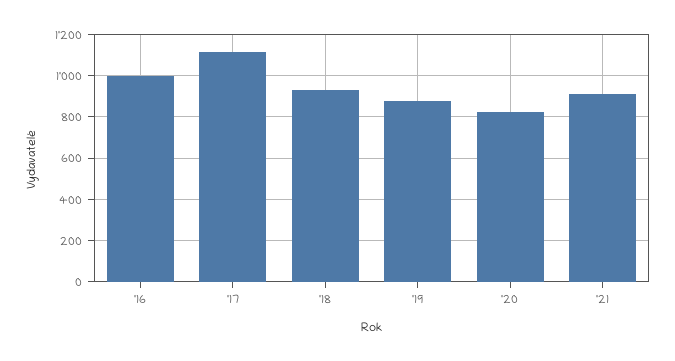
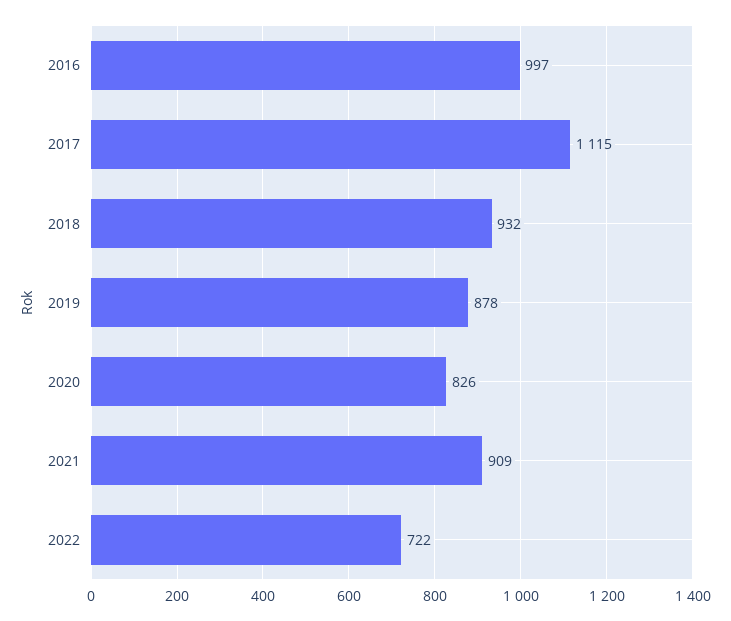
2022: none -> 722

